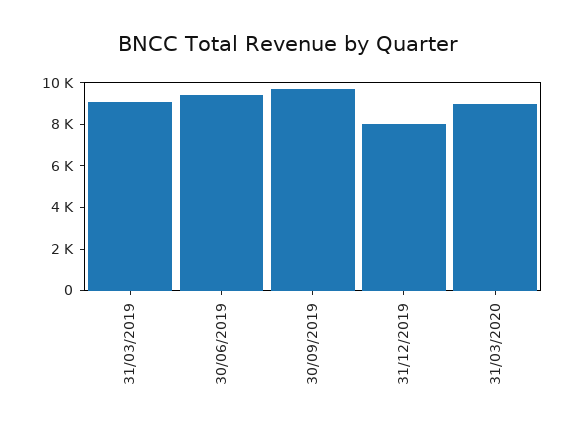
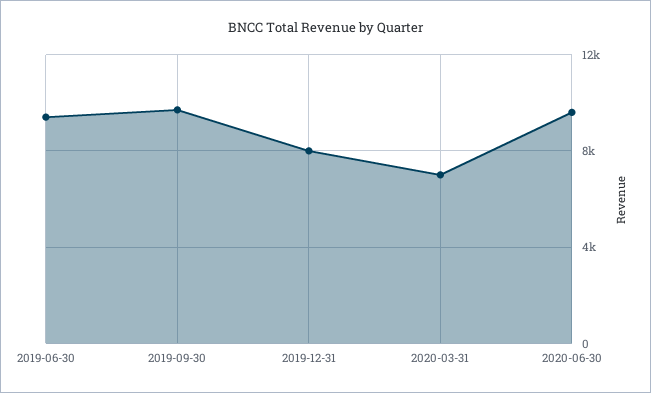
31/03/2019: 9000 -> none
31/03/2020: 9000 -> 7000
2020-06-30: none -> 9500

